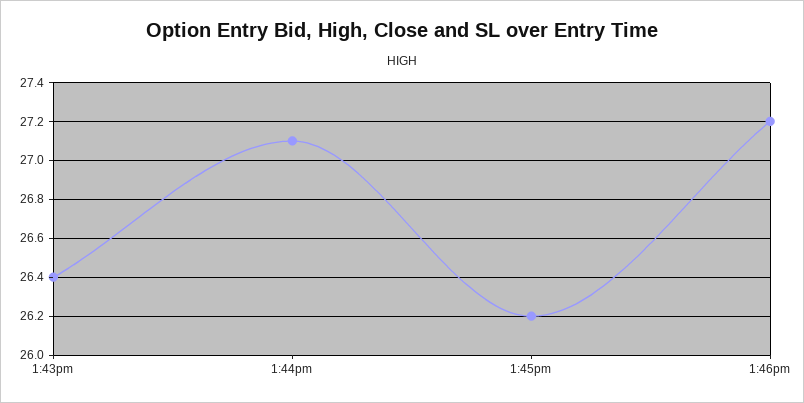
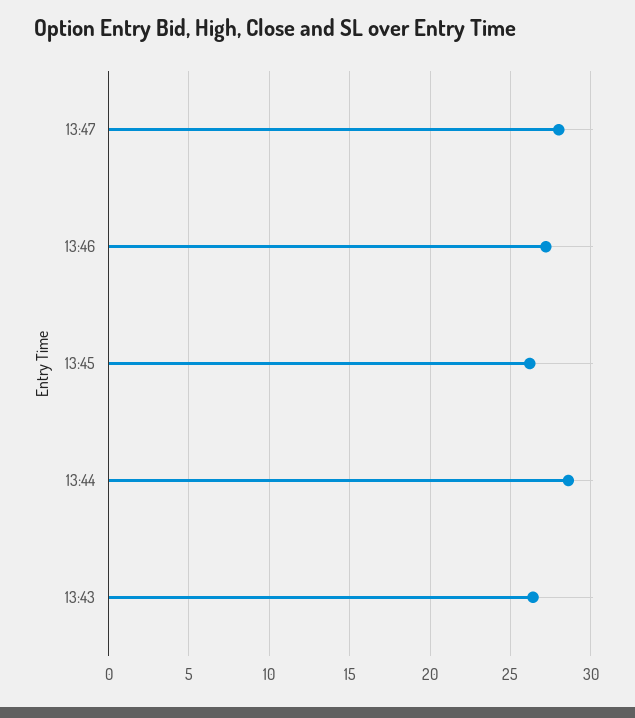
1:44pm: 27.1 -> 28.5
13:47: none -> 28

